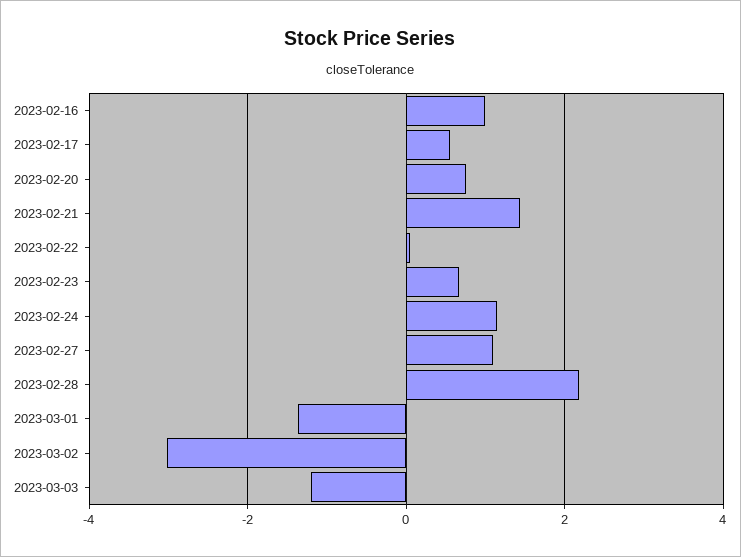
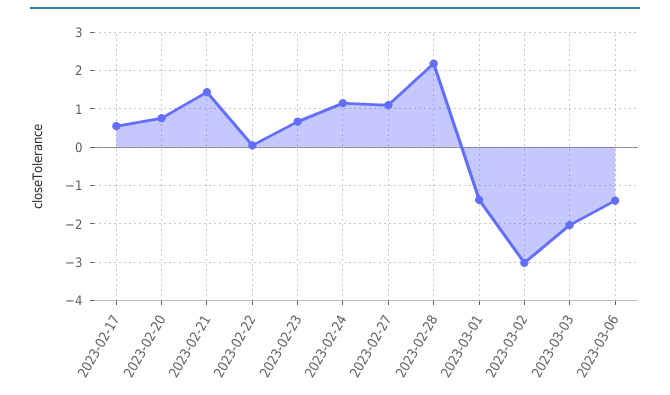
2023-02-16: 1 -> none
2023-03-03: -1.2 -> -2
2023-03-06: none -> -1.4

